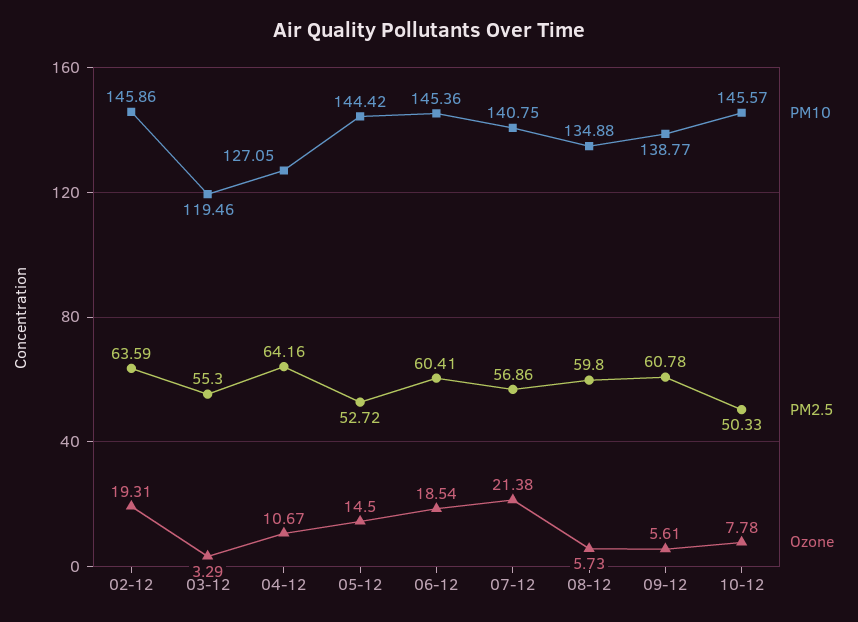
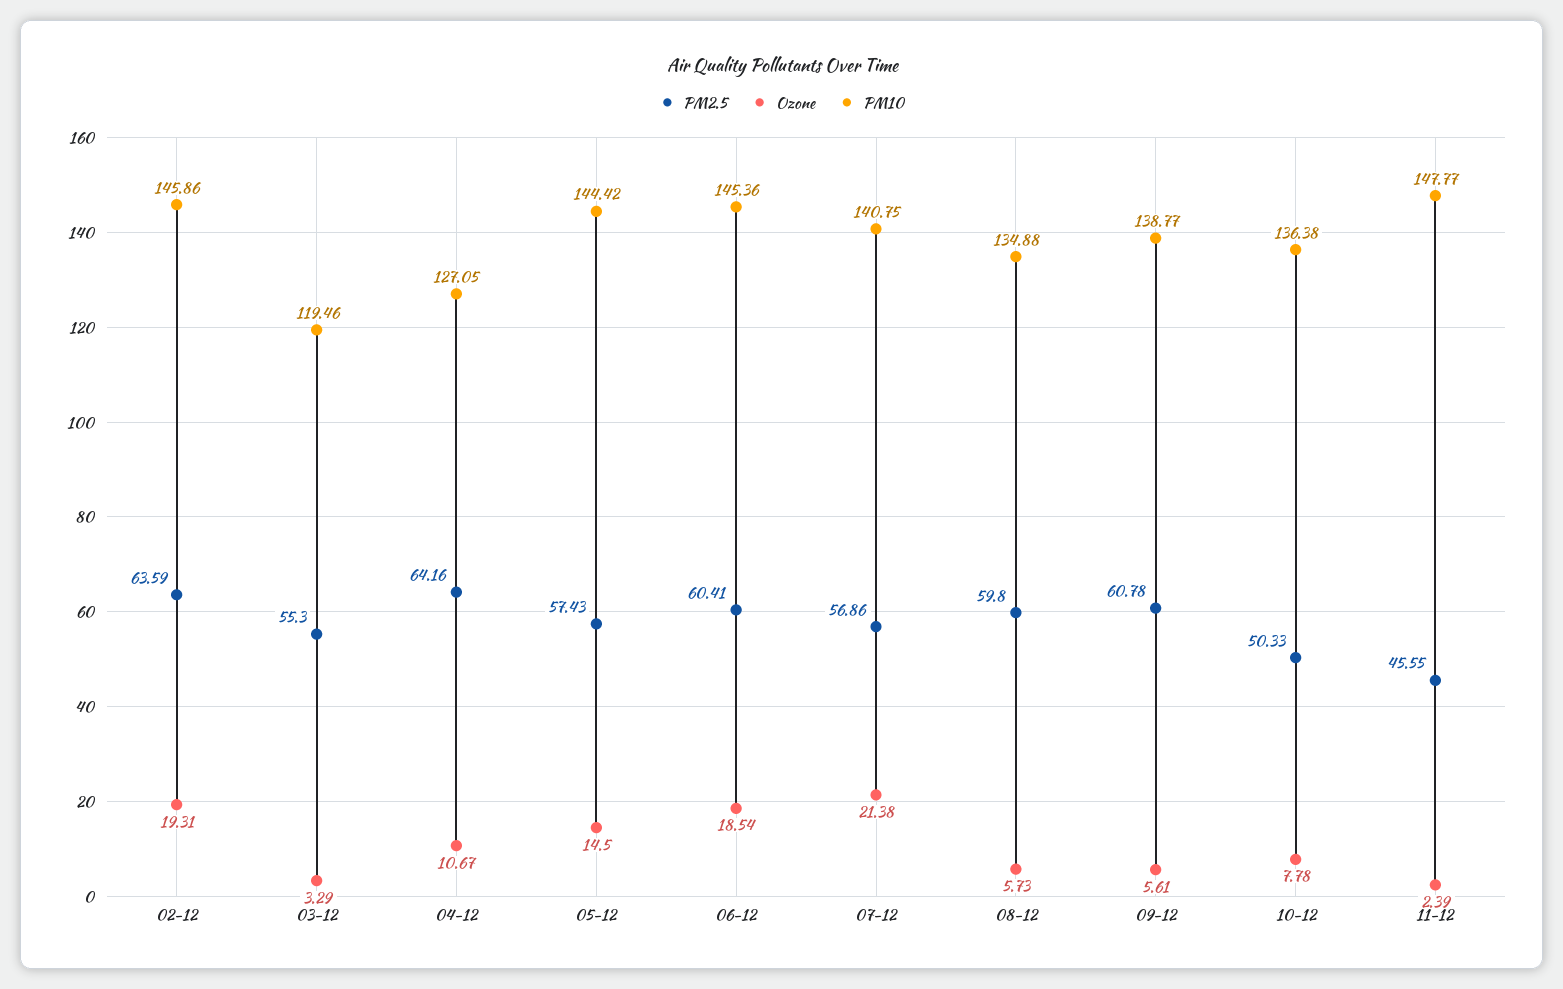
PM2.5, 05-12: 52.72 -> 57.43
PM10, 10-12: 145.57 -> 136.38
PM2.5, 11-12: none -> 45.55
Ozone, 11-12: none -> 2.39
PM10, 11-12: none -> 147.77

